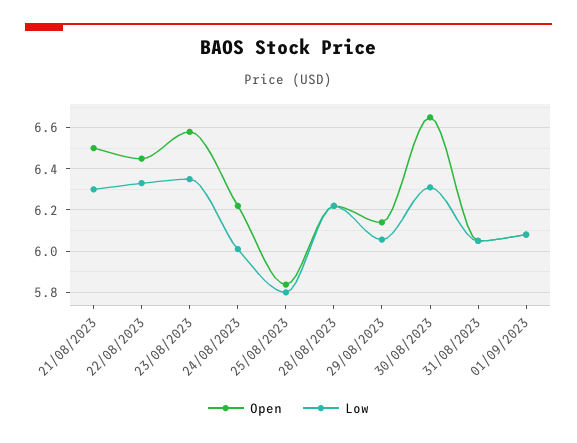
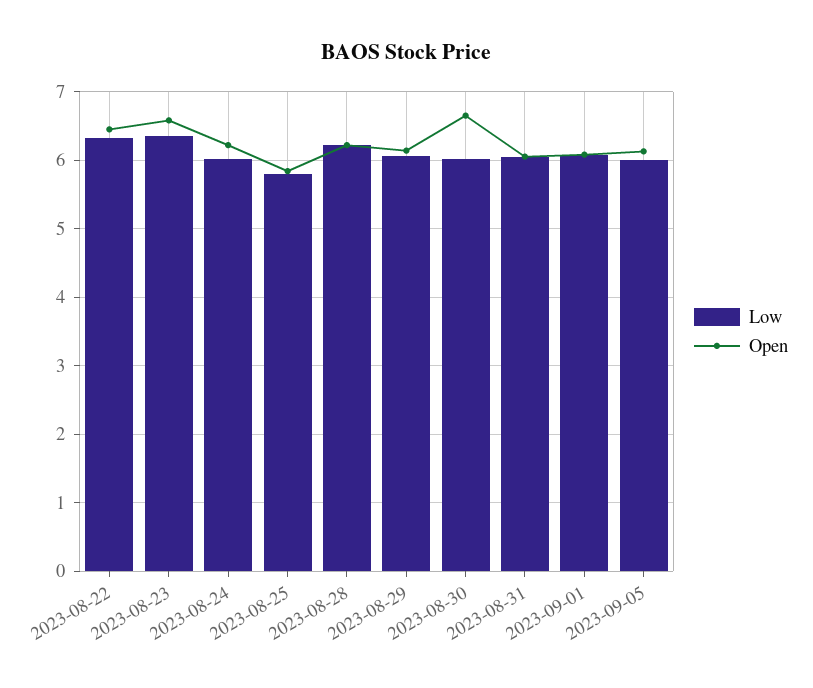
Open, 21/08/2023: 6.5 -> none
Low, 21/08/2023: 6.3 -> none
Low, 30/08/2023: 6.3 -> 6
Low, 2023-09-05: none -> 6
Open, 2023-09-05: none -> 6.1

